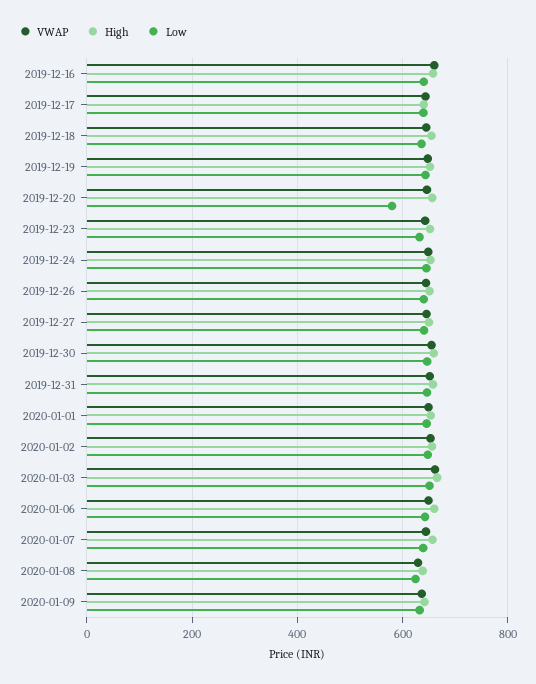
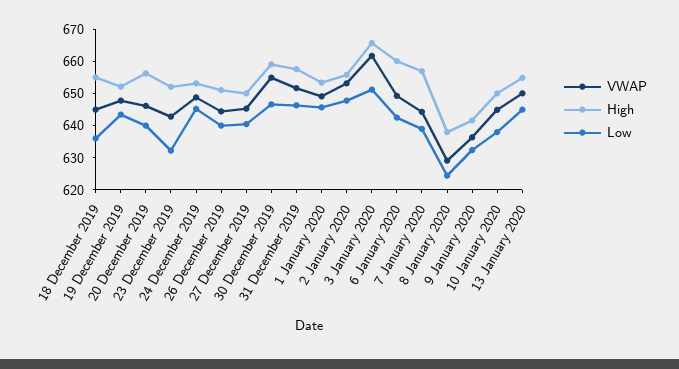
VWAP, 2019-12-16: 660 -> none
High, 2019-12-16: 660 -> none
Low, 2019-12-16: 640 -> none
VWAP, 2019-12-17: 640 -> none
High, 2019-12-17: 640 -> none
Low, 2019-12-17: 640 -> none
Low, 2019-12-20: 580 -> 640
VWAP, 10 January 2020: none -> 645
High, 10 January 2020: none -> 650
Low, 10 January 2020: none -> 637.5
VWAP, 13 January 2020: none -> 650
High, 13 January 2020: none -> 655
Low, 13 January 2020: none -> 645

